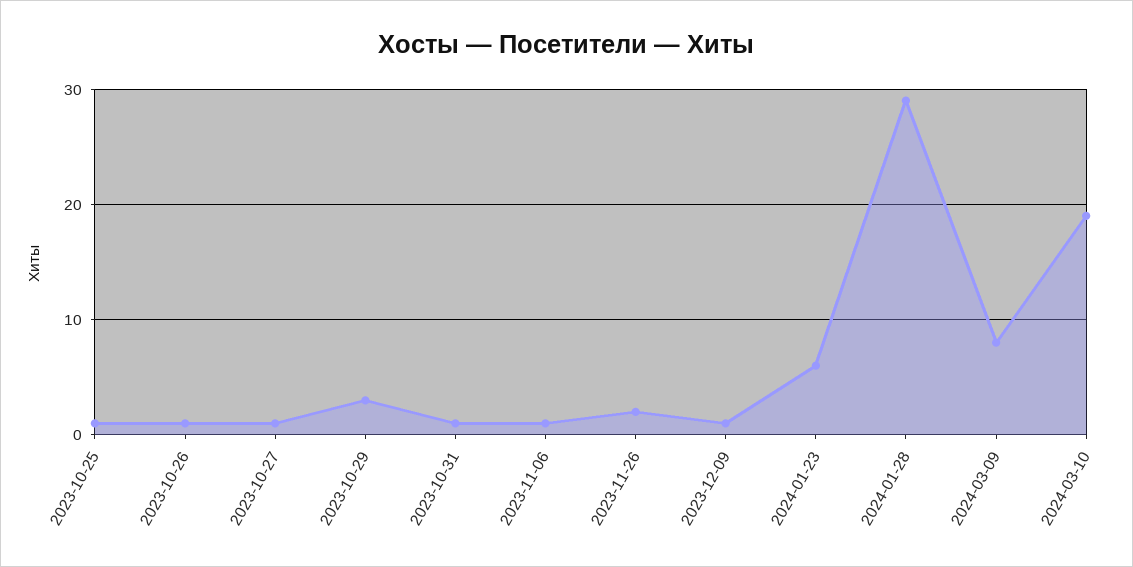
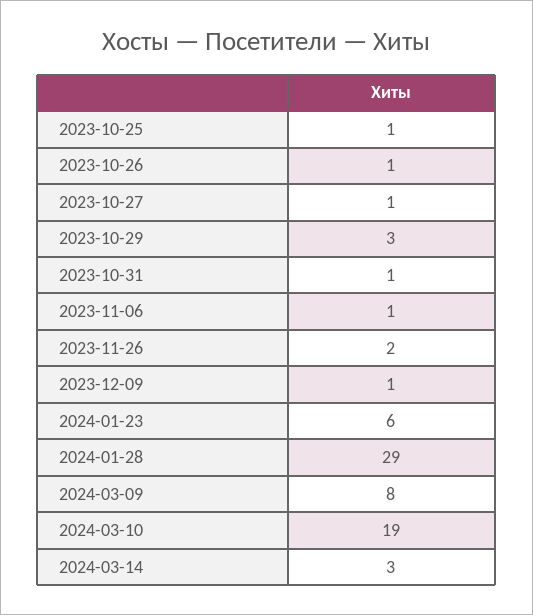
2024-03-14: none -> 3

